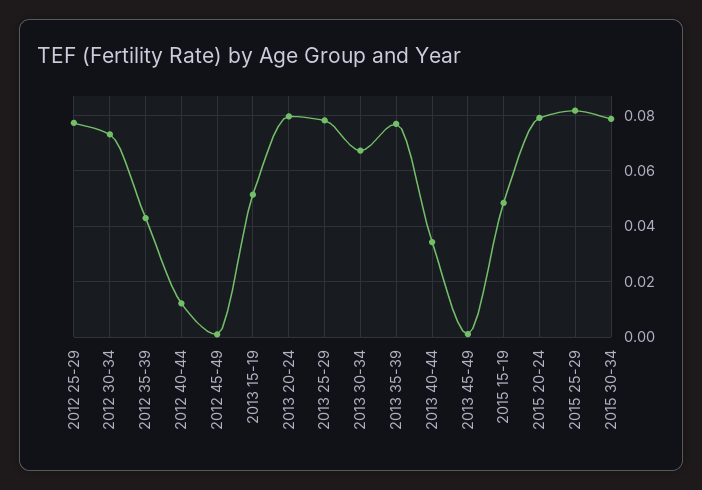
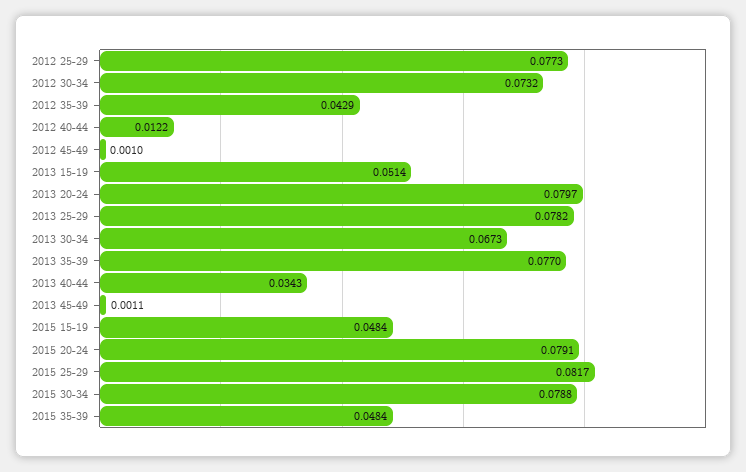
2015 35-39: none -> 0.0484

